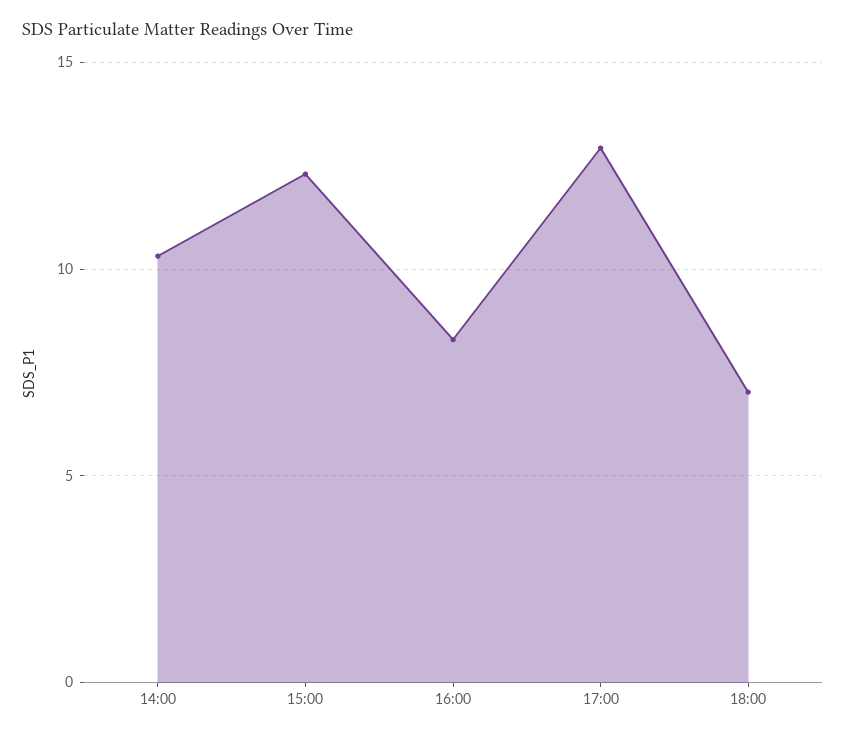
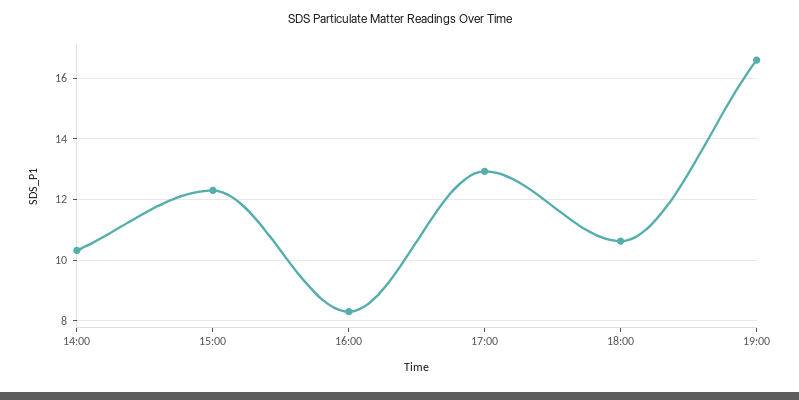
18:00: 7 -> 10.6
19:00: none -> 16.6

